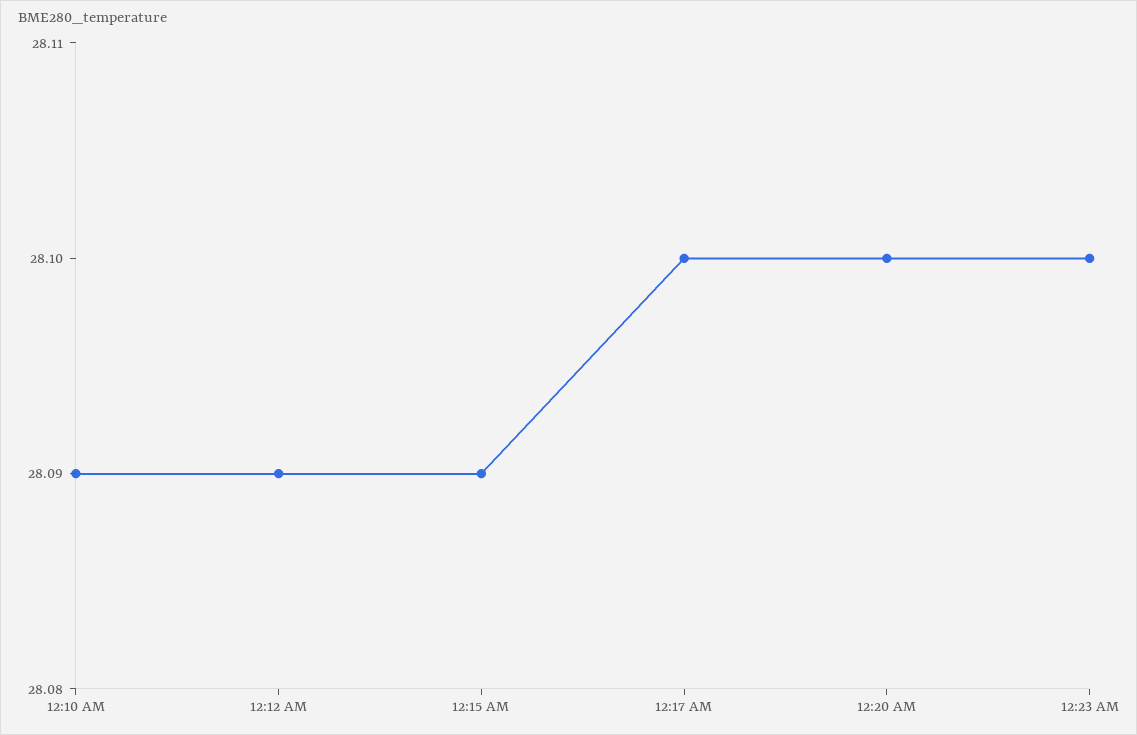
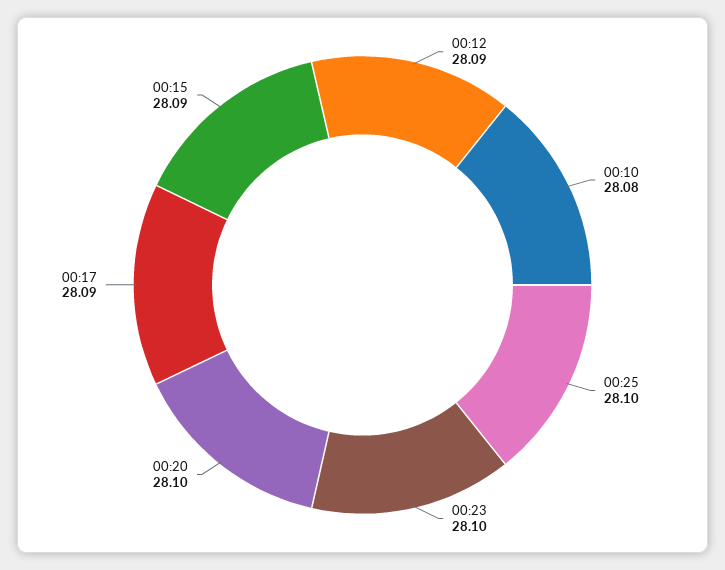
12:10 AM: 28.09 -> 28.08
12:17 AM: 28.1 -> 28.09
00:25: none -> 28.1

